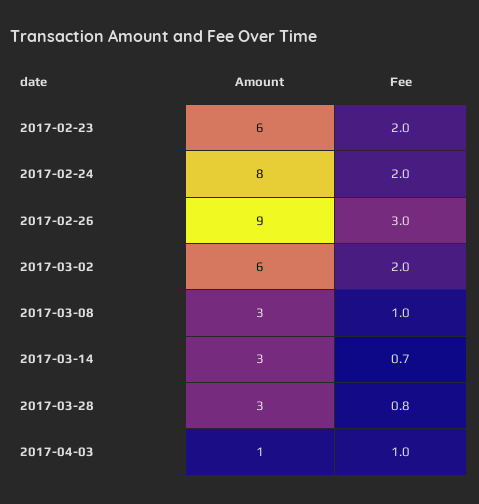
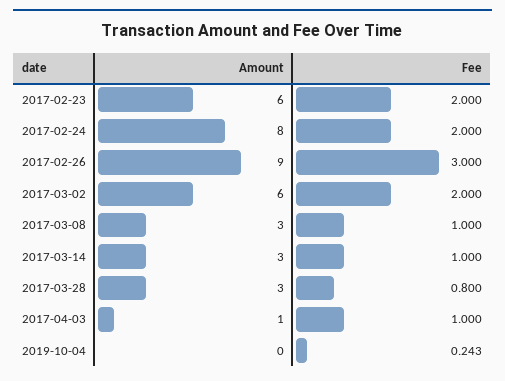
Fee, 2017-03-14: 0.7 -> 1
Amount, 2019-10-04: none -> 0
Fee, 2019-10-04: none -> 0.243

